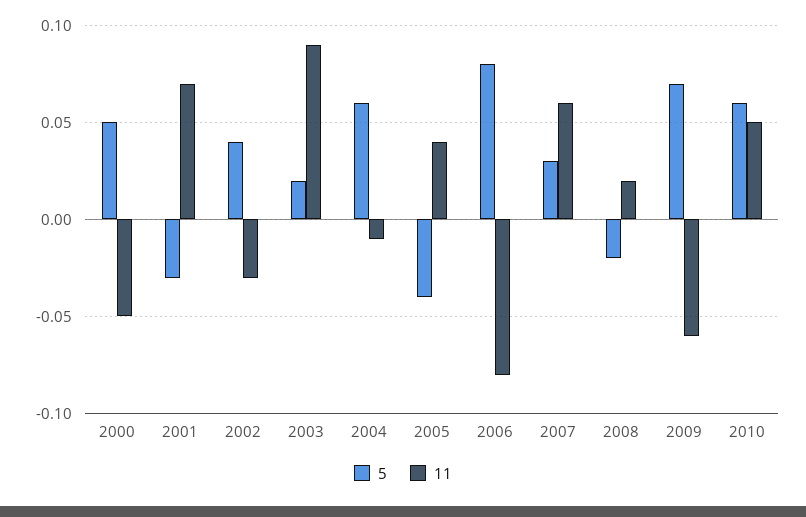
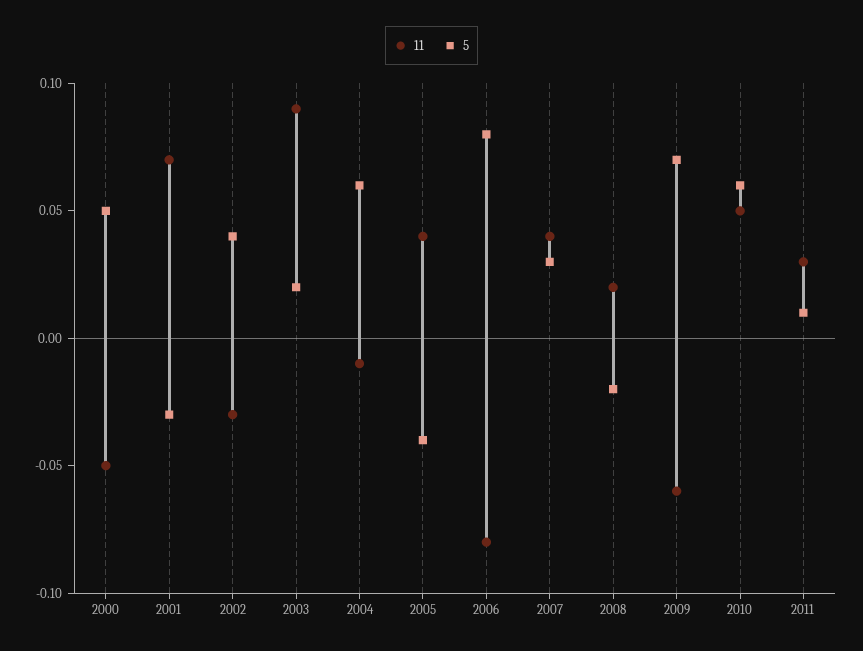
11, 2007: 0.06 -> 0.04
11, 2011: none -> 0.03
5, 2011: none -> 0.01

